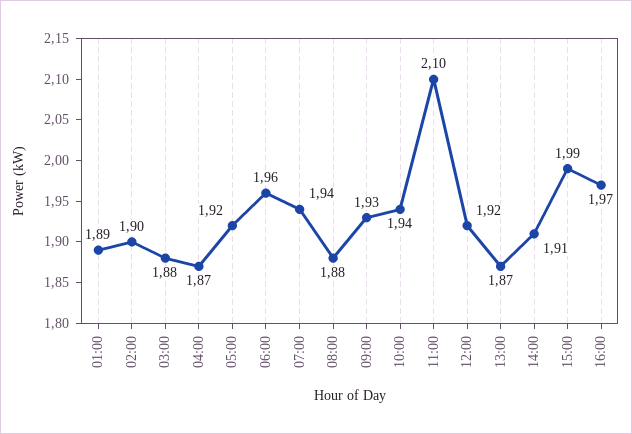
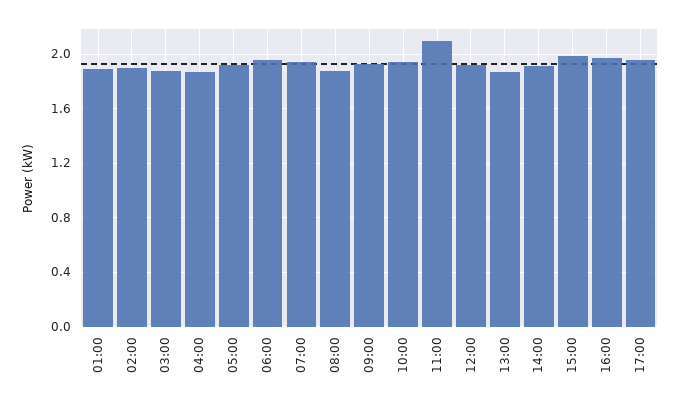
17:00: none -> 1.95

